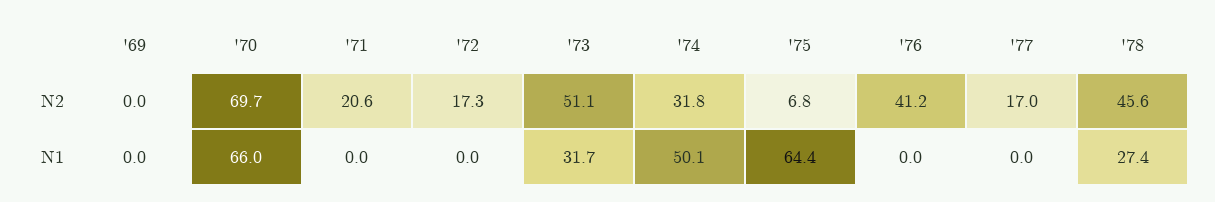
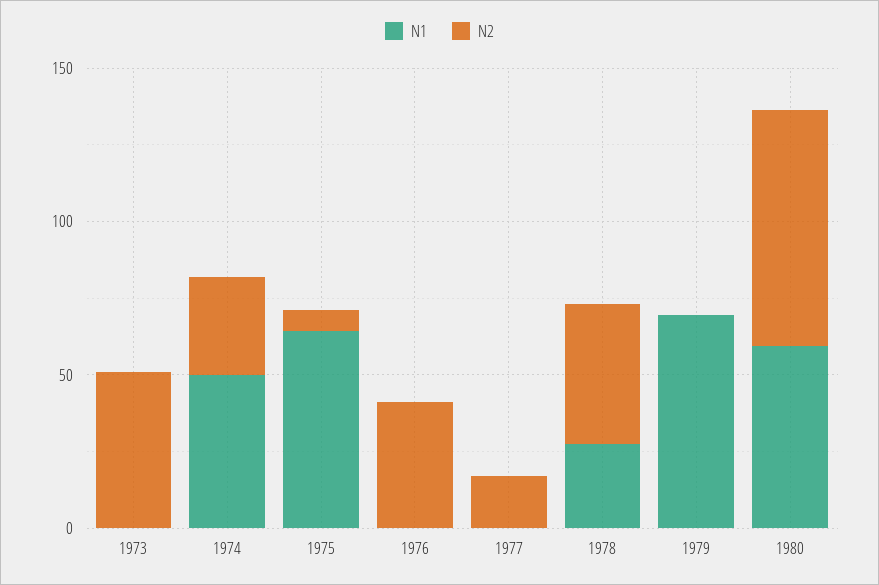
N2, '69: 0 -> none
N2, '70: 69.7 -> none
N2, '71: 20.6 -> none
N2, '72: 17.3 -> none
N1, '69: 0 -> none
N1, '70: 66 -> none
N1, '71: 0 -> none
N1, '72: 0 -> none
N1, '73: 31.7 -> 0
N1, 1979: none -> 70
N2, 1979: none -> 0
N1, 1980: none -> 60
N2, 1980: none -> 80

